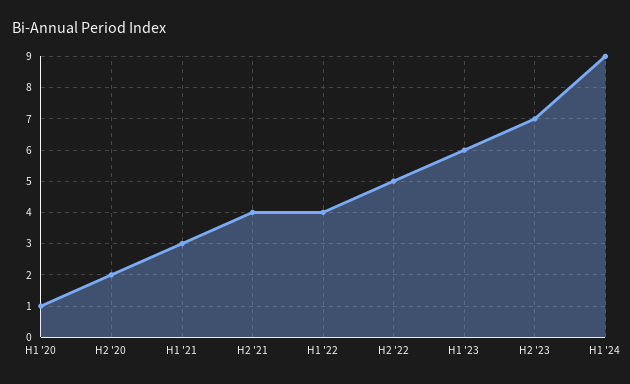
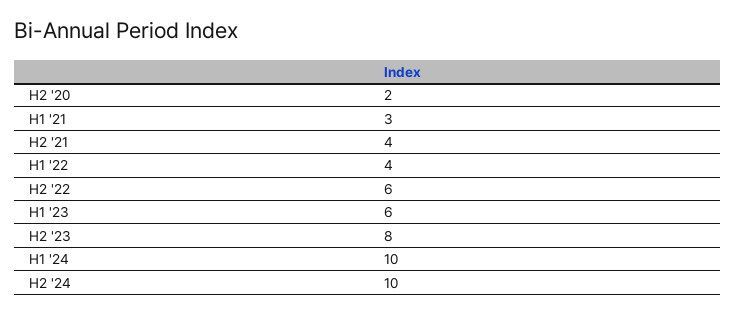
H1 '20: 1 -> none
H2 '22: 5 -> 6
H2 '23: 7 -> 8
H1 '24: 9 -> 10
H2 '24: none -> 10

